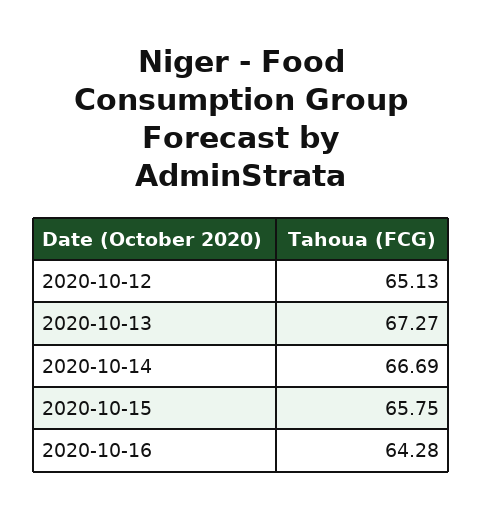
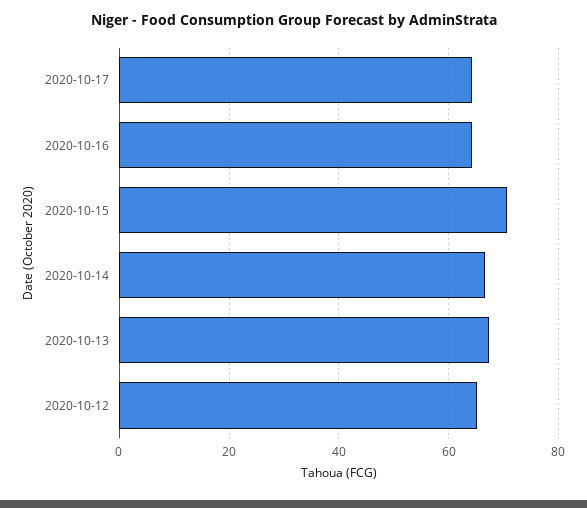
2020-10-15: 65.75 -> 70
2020-10-17: none -> 64

